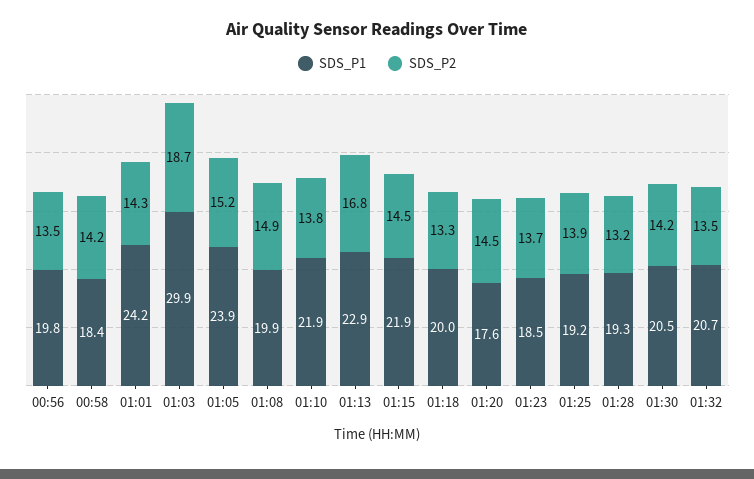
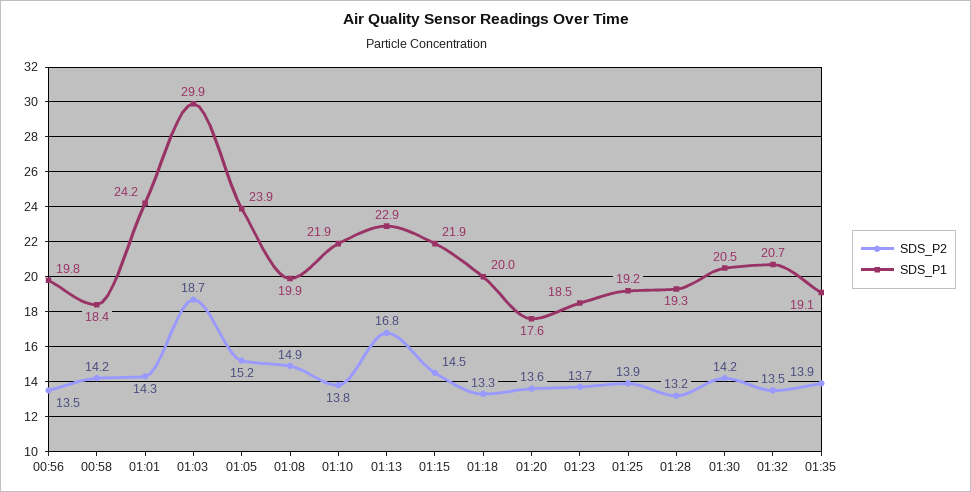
SDS_P2, 01:20: 14.5 -> 13.6
SDS_P2, 01:35: none -> 13.9
SDS_P1, 01:35: none -> 19.1

